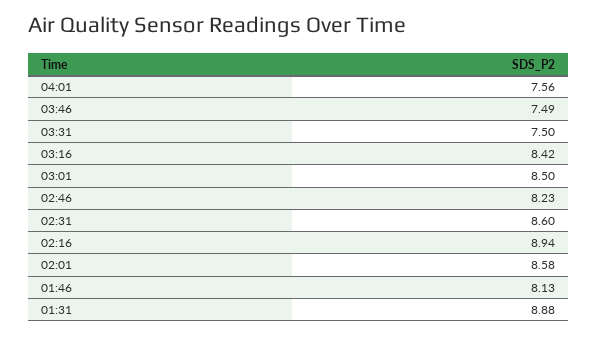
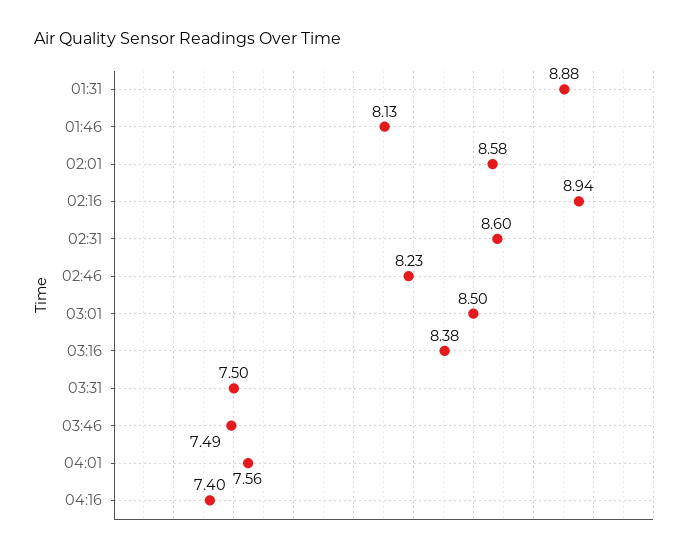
03:16: 8.42 -> 8.38
04:16: none -> 7.4

